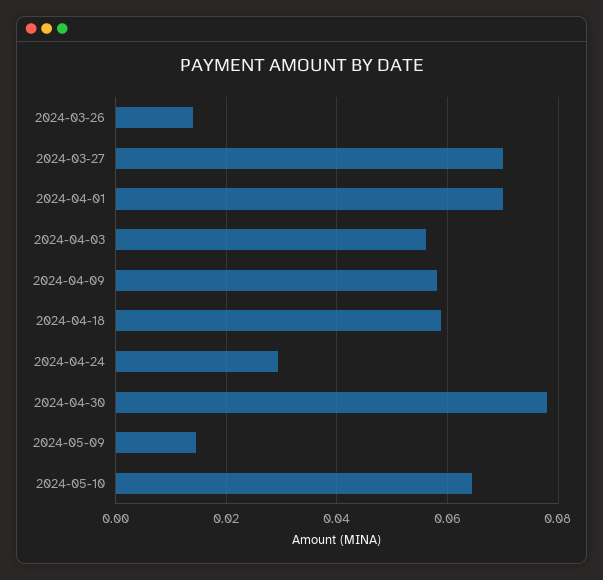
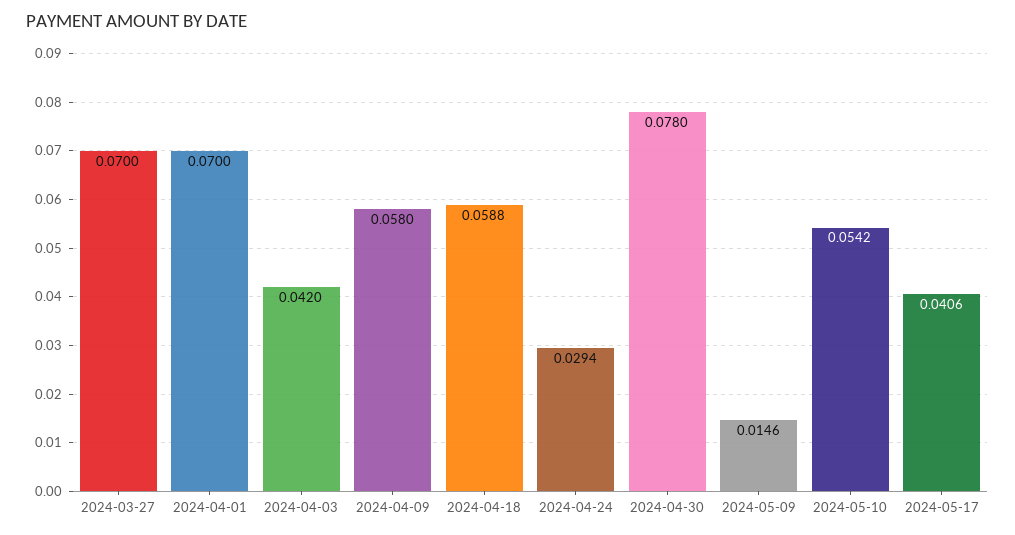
2024-03-26: 0.014 -> none
2024-04-03: 0.056 -> 0.042
2024-05-10: 0.064 -> 0.0542
2024-05-17: none -> 0.0406

